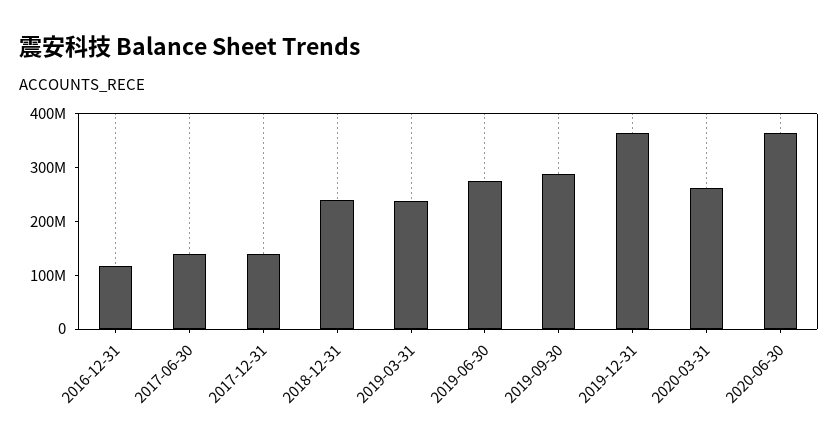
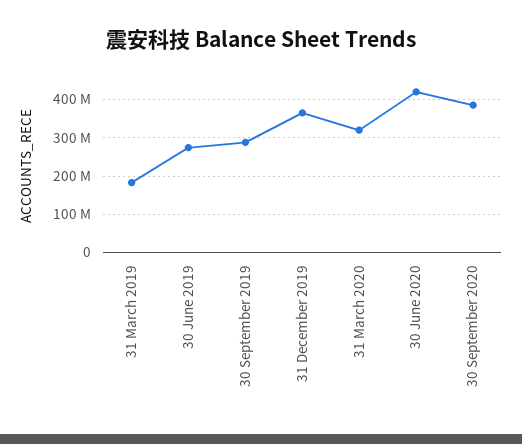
2016-12-31: 120000000 -> none
2017-06-30: 140000000 -> none
2017-12-31: 140000000 -> none
2018-12-31: 240000000 -> none
2019-03-31: 240000000 -> 180000000
2020-03-31: 260000000 -> 320000000
2020-06-30: 360000000 -> 420000000
30 September 2020: none -> 380000000

